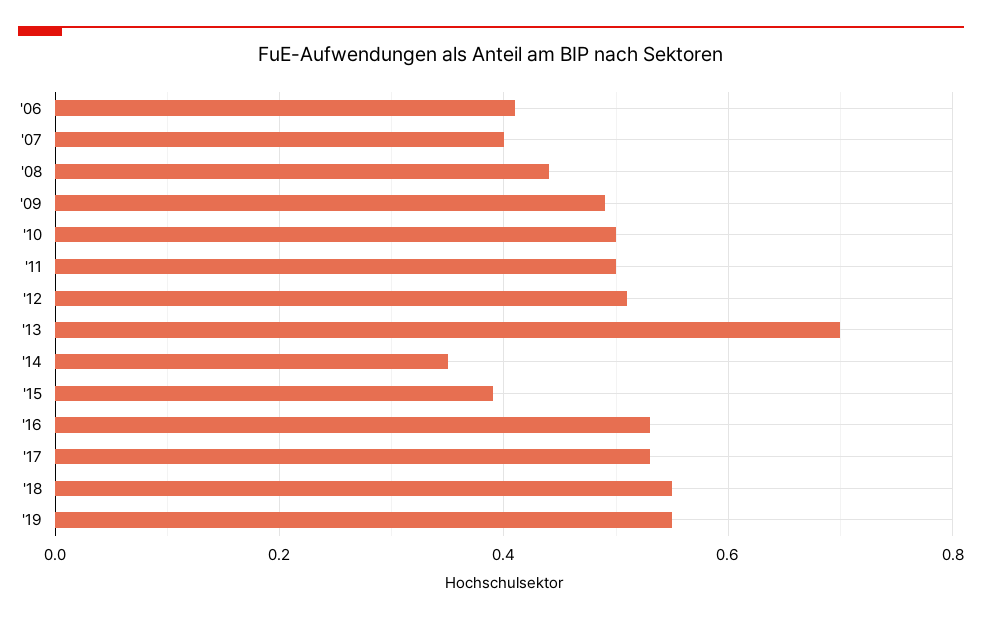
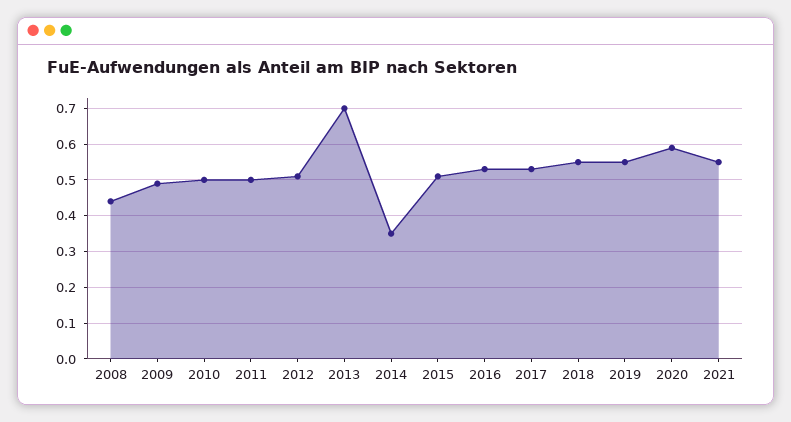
'06: 0.4 -> none
'07: 0.4 -> none
'15: 0.4 -> 0.5
2020: none -> 0.6
2021: none -> 0.55

